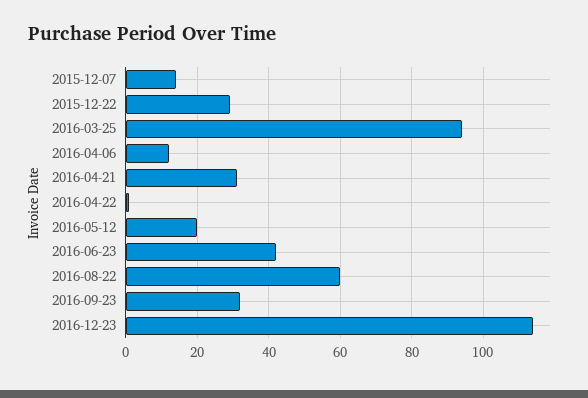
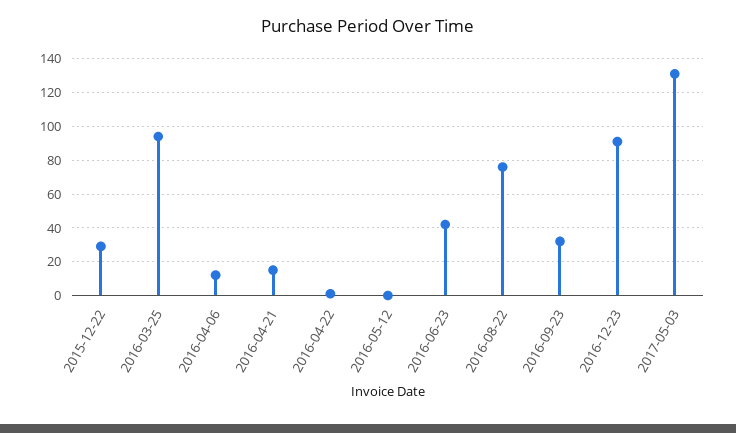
2015-12-07: 15 -> none
2016-04-21: 30 -> 15
2016-05-12: 20 -> 0
2016-08-22: 60 -> 75
2016-12-23: 115 -> 90
2017-05-03: none -> 130

